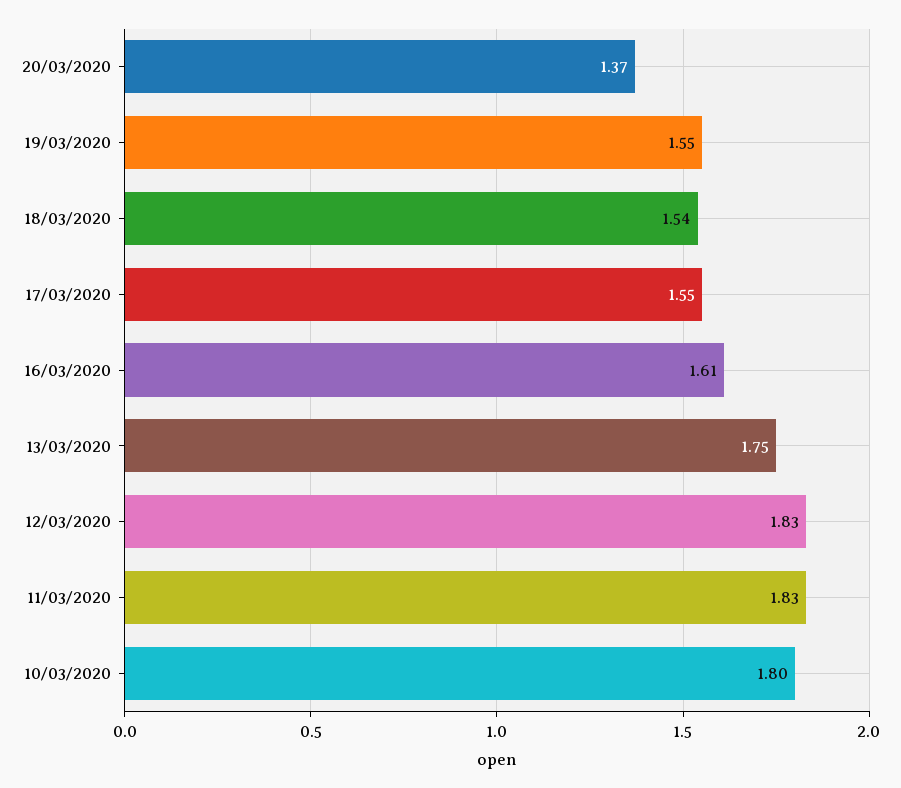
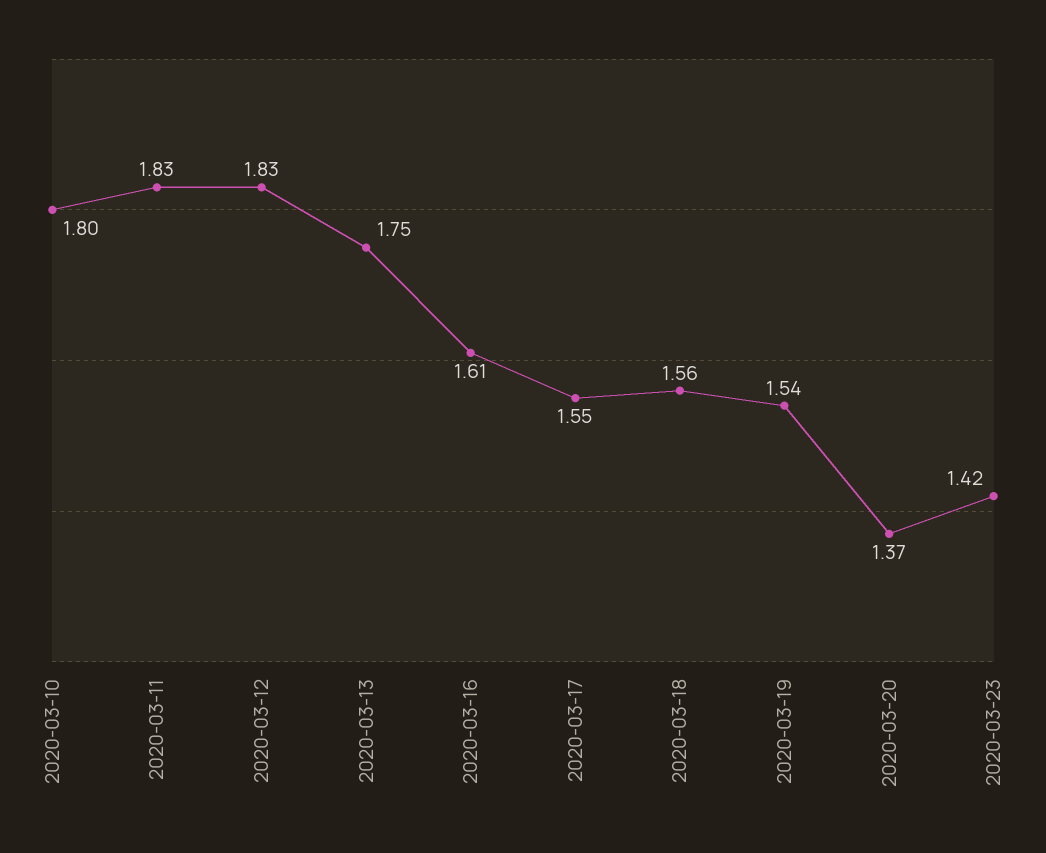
19/03/2020: 1.55 -> 1.54
18/03/2020: 1.54 -> 1.56
2020-03-23: none -> 1.42

